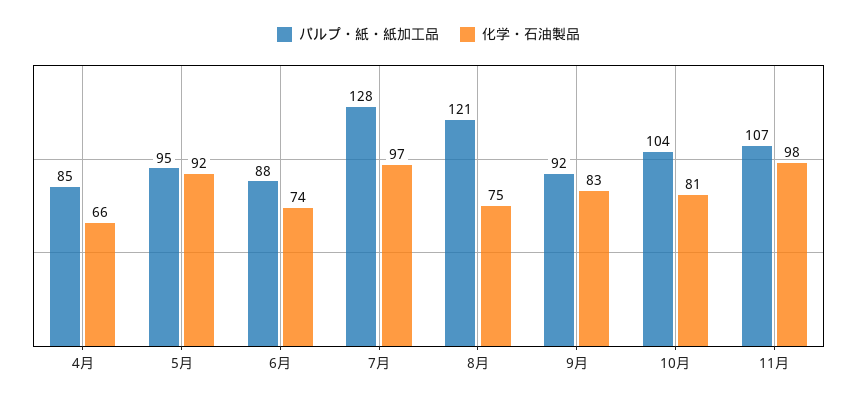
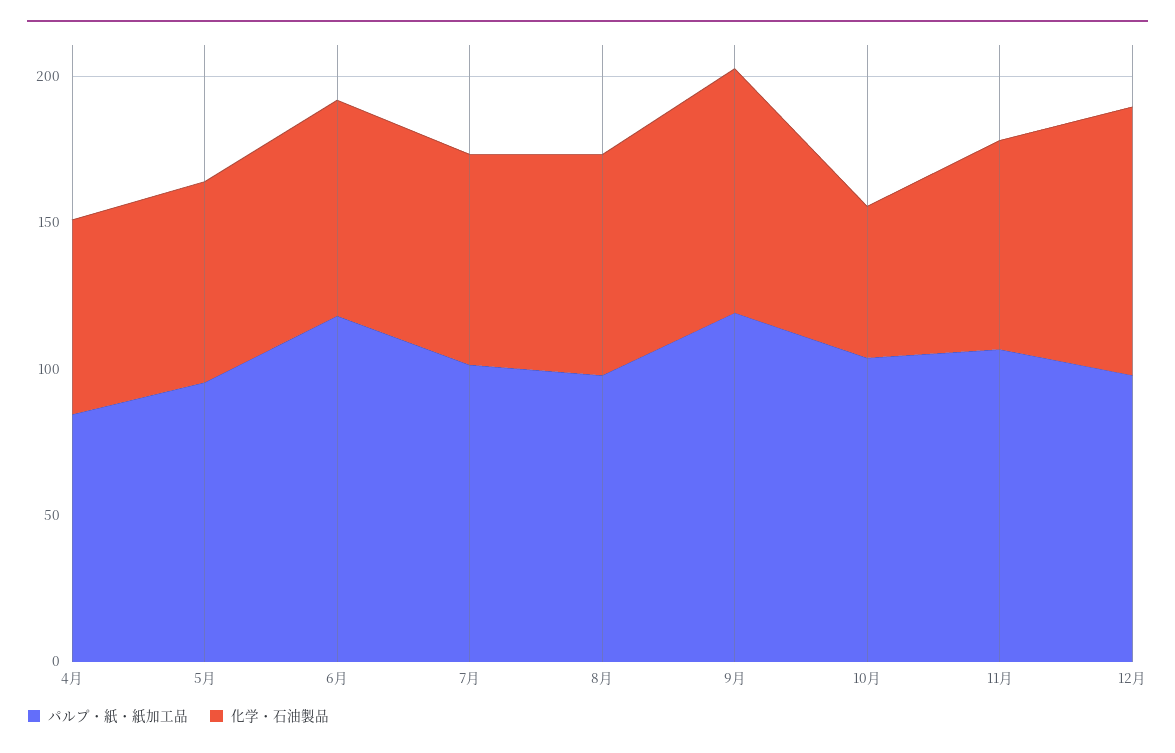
化学・石油製品, 5月: 92 -> 70
パルプ・紙・紙加工品, 6月: 88 -> 120
パルプ・紙・紙加工品, 7月: 128 -> 100
化学・石油製品, 7月: 97 -> 70
パルプ・紙・紙加工品, 8月: 121 -> 100
パルプ・紙・紙加工品, 9月: 92 -> 120
化学・石油製品, 10月: 81 -> 50
化学・石油製品, 11月: 98 -> 70
パルプ・紙・紙加工品, 12月: none -> 100
化学・石油製品, 12月: none -> 90

